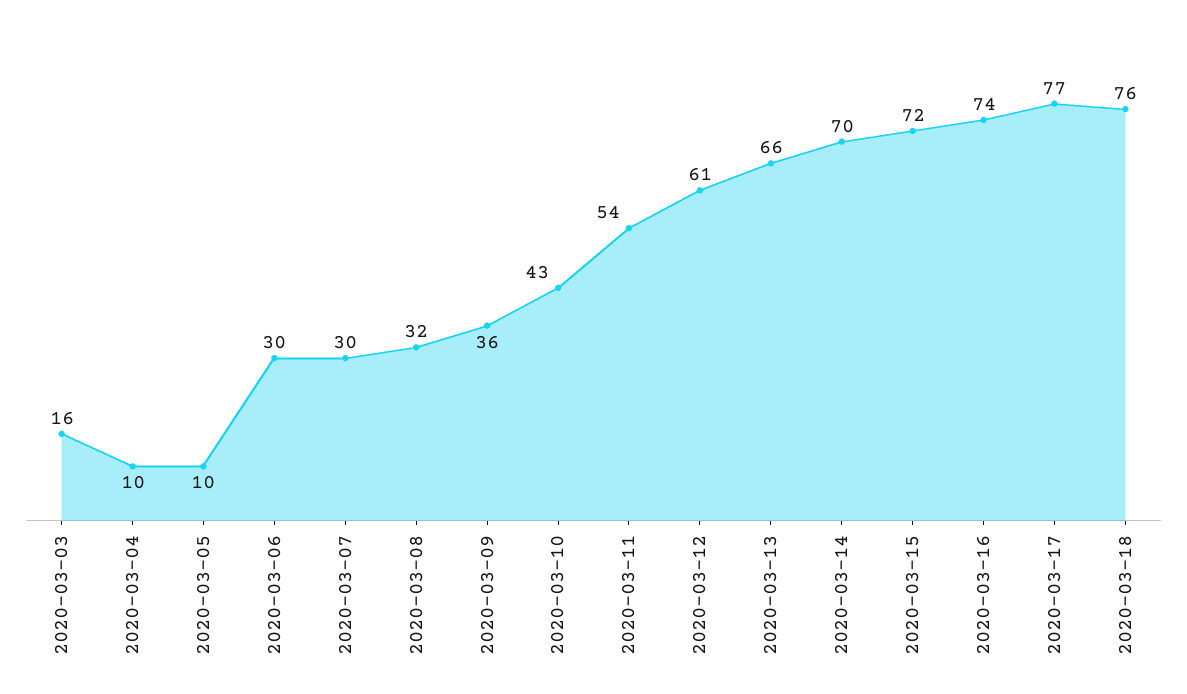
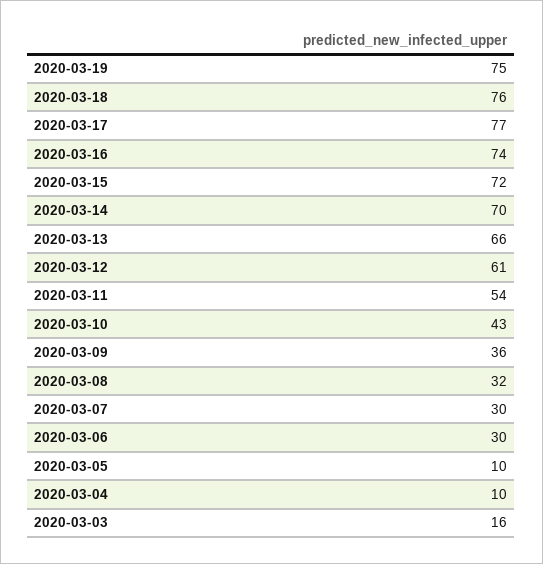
2020-03-19: none -> 75

